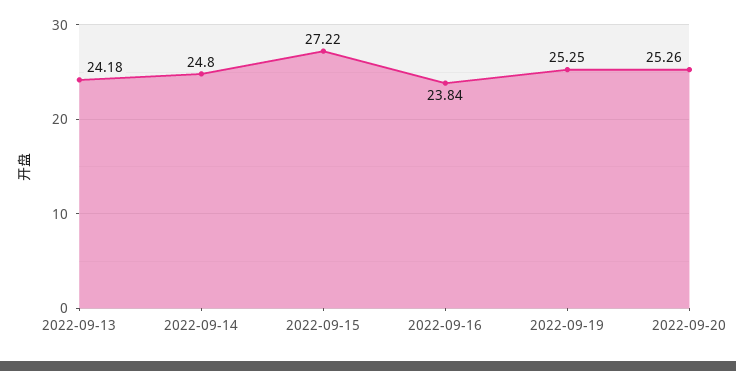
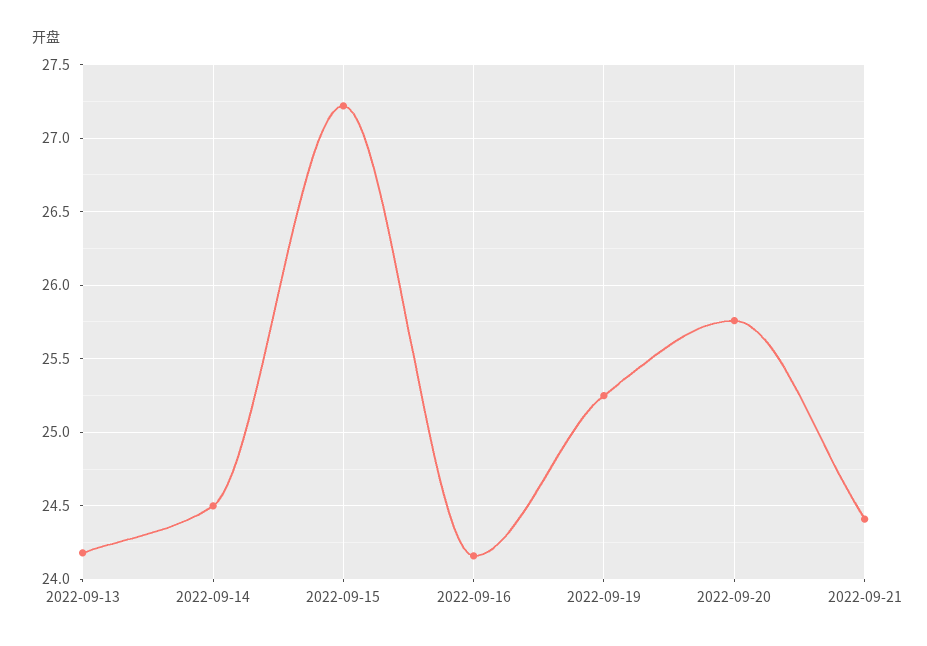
2022-09-14: 24.8 -> 24.5
2022-09-16: 23.84 -> 24.15
2022-09-20: 25.26 -> 25.75
2022-09-21: none -> 24.4

